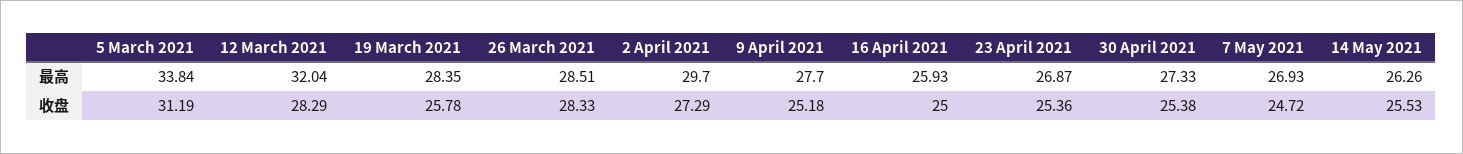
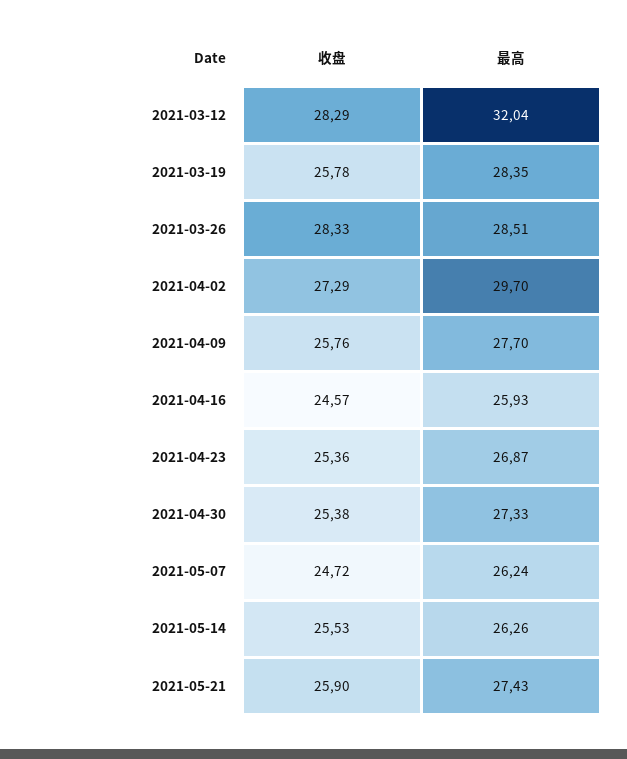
5 March 2021, 最高: 33.84 -> none
7 May 2021, 最高: 26.93 -> 26.24
5 March 2021, 收盘: 31.19 -> none
9 April 2021, 收盘: 25.18 -> 25.76
16 April 2021, 收盘: 25 -> 24.57
2021-05-21, 收盘: none -> 25.9
2021-05-21, 最高: none -> 27.43

